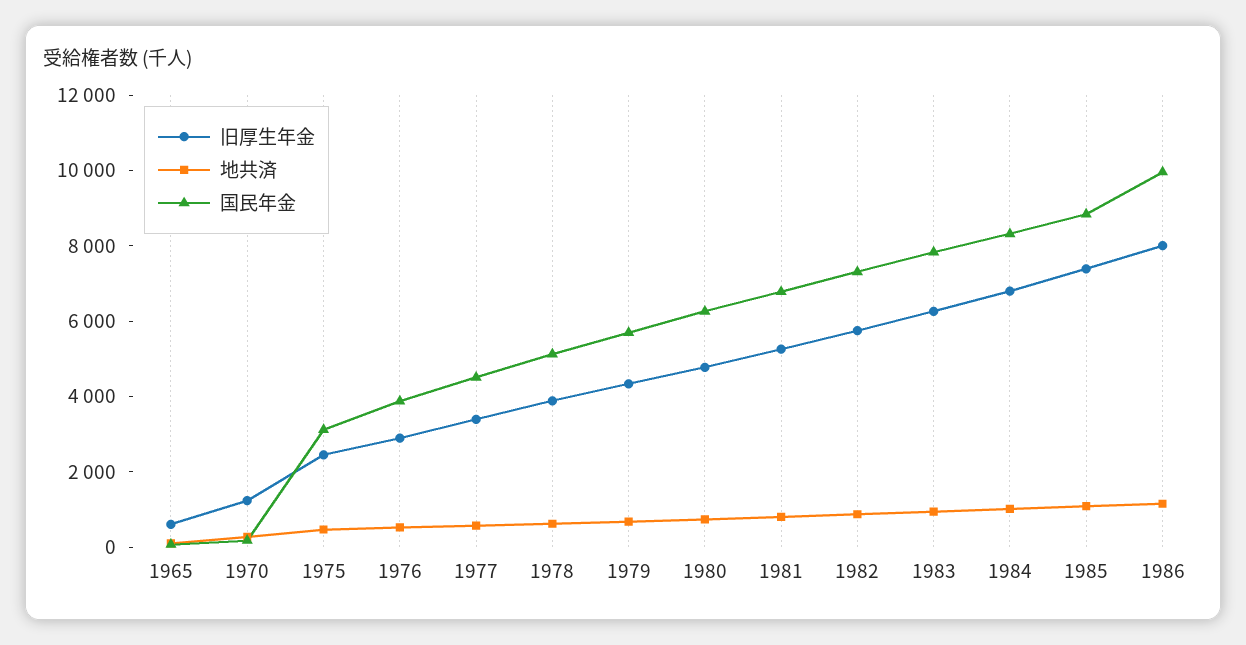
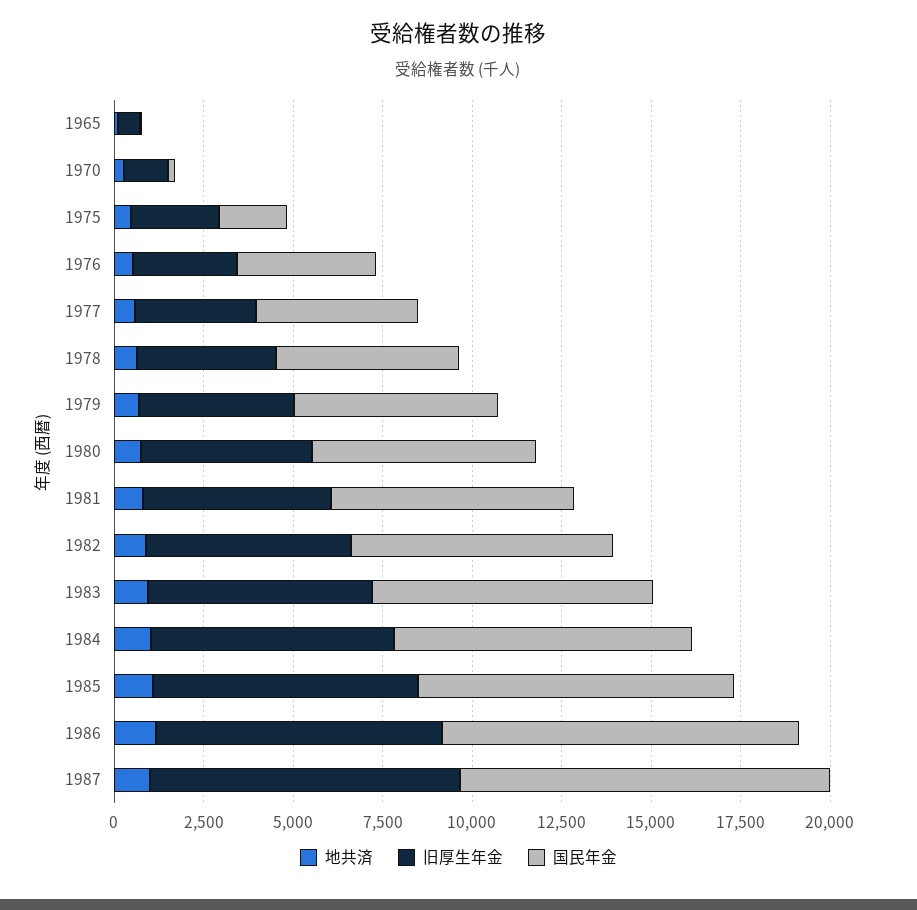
国民年金, 1975: 3000 -> 2000
地共済, 1987: none -> 1000
旧厚生年金, 1987: none -> 8500
国民年金, 1987: none -> 10500

